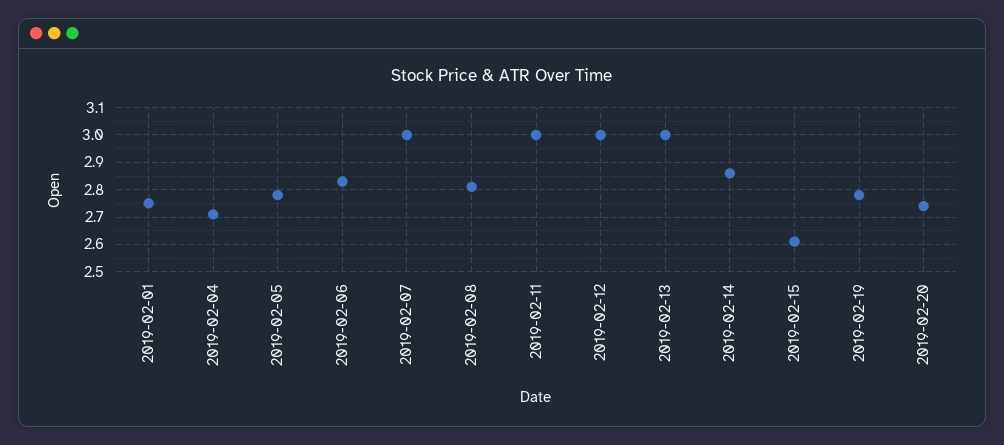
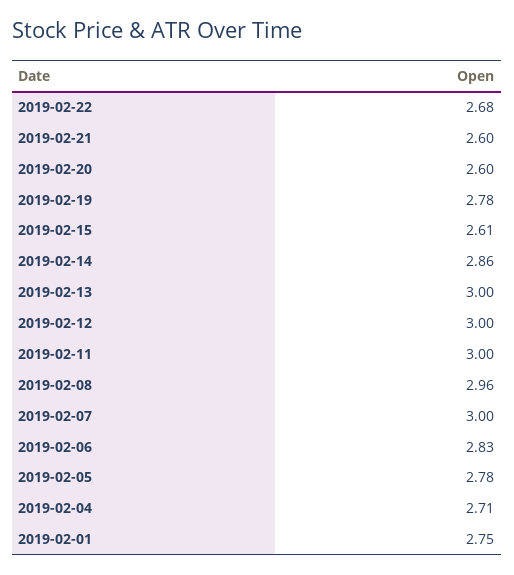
2019-02-08: 2.8 -> 2.96
2019-02-20: 2.75 -> 2.6
2019-02-22: none -> 2.68
2019-02-21: none -> 2.6

